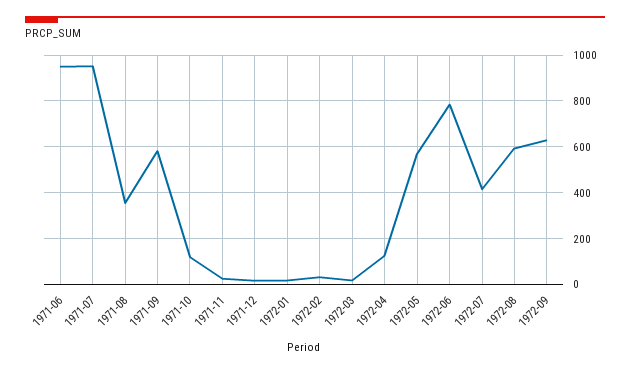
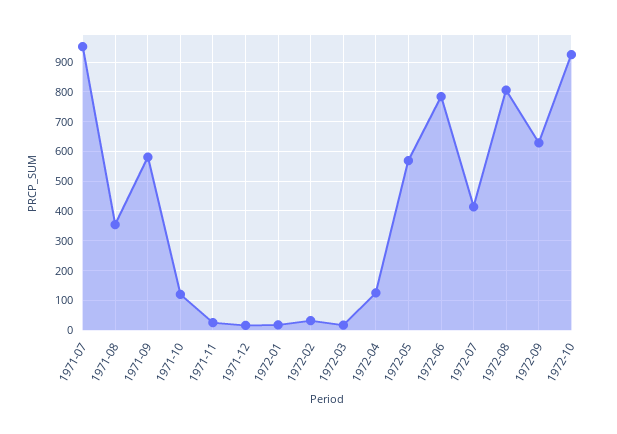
1971-06: 950 -> none
1972-08: 600 -> 800
1972-10: none -> 925

